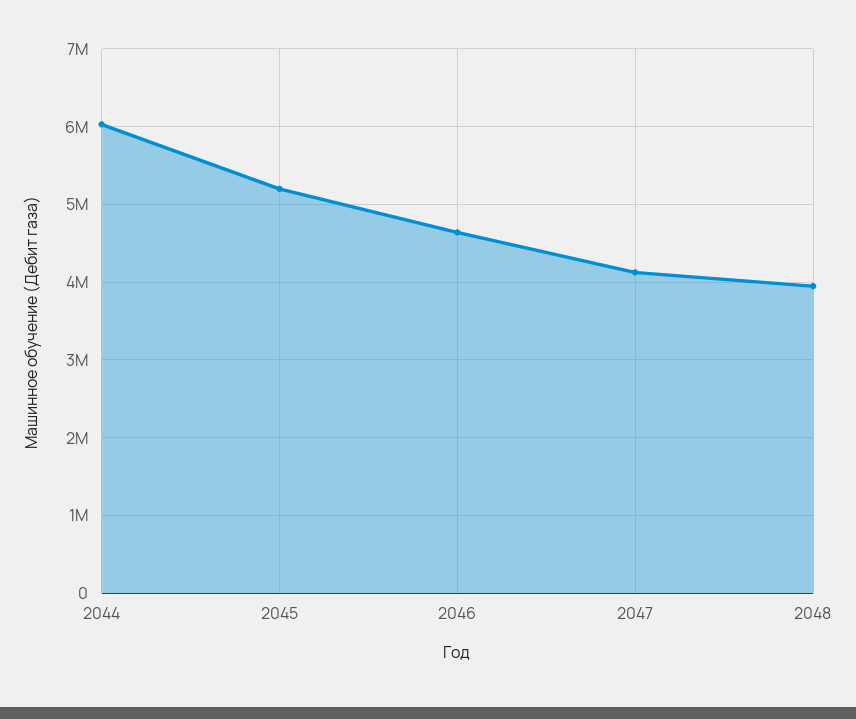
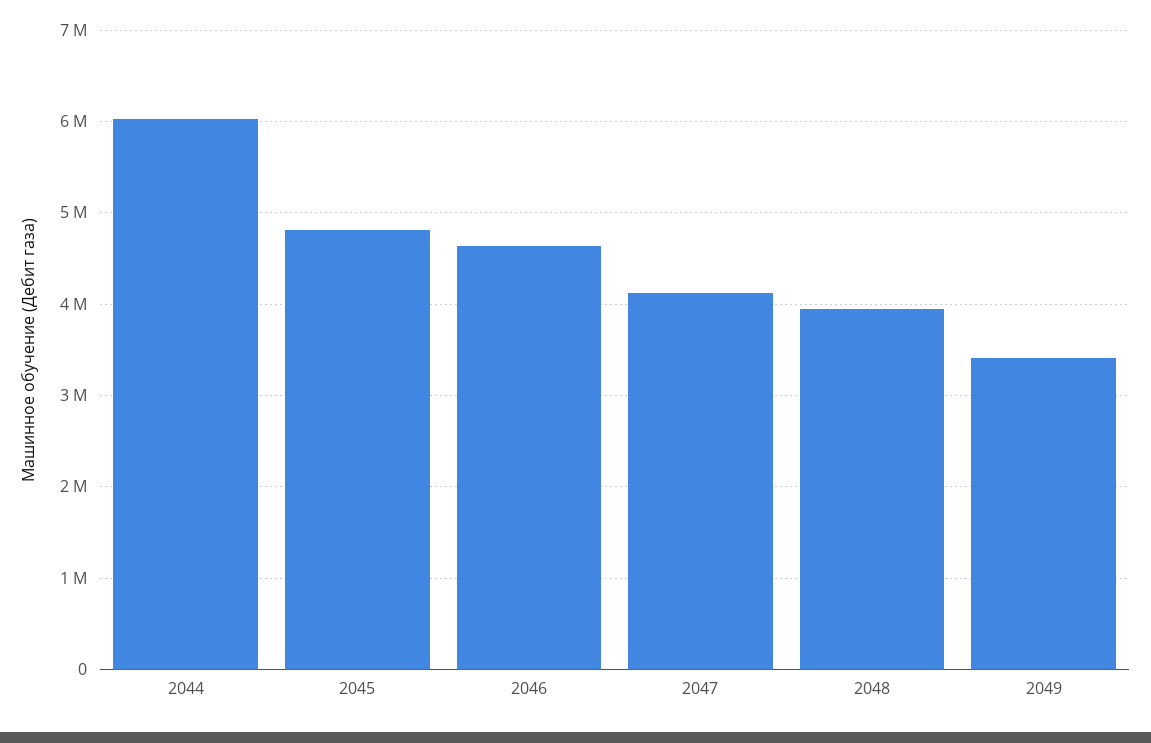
2045: 5200000 -> 4800000
2049: none -> 3400000

